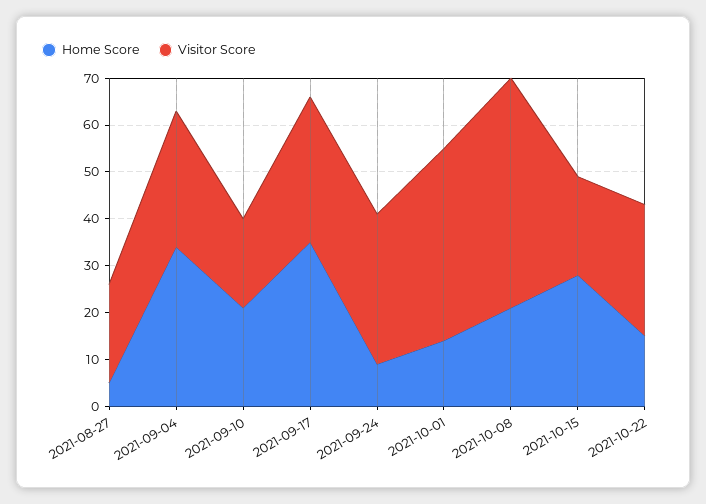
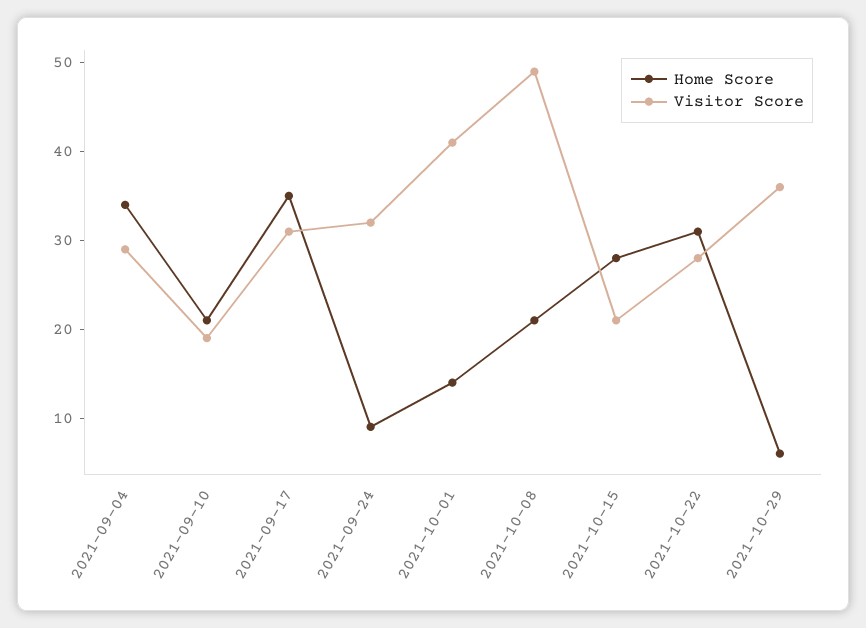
Home Score, 2021-08-27: 5 -> none
Visitor Score, 2021-08-27: 20 -> none
Home Score, 2021-10-22: 15 -> 31
Home Score, 2021-10-29: none -> 6
Visitor Score, 2021-10-29: none -> 36

